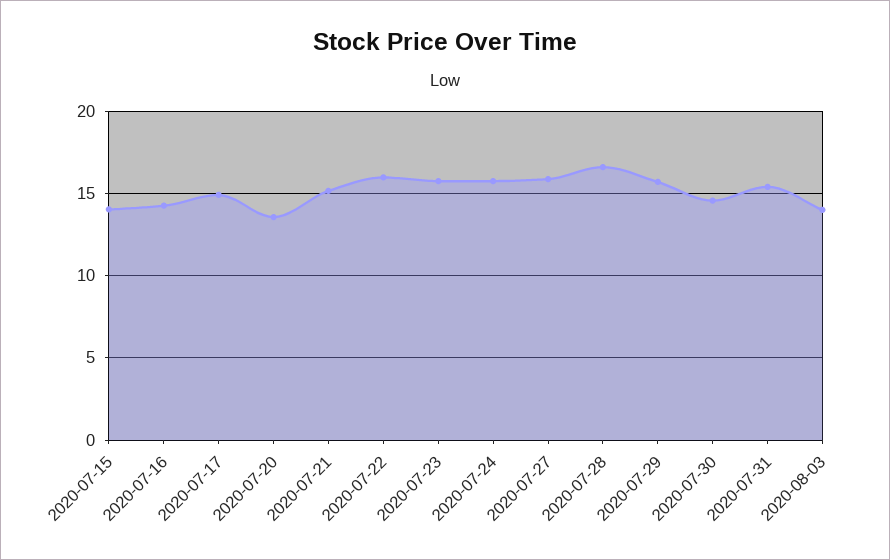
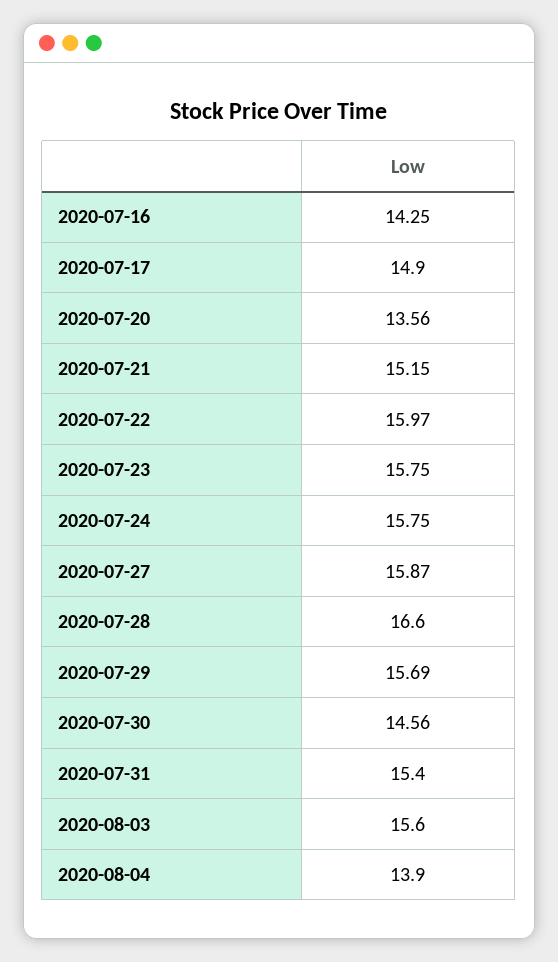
2020-07-15: 14 -> none
2020-08-03: 14 -> 15.6
2020-08-04: none -> 13.9

